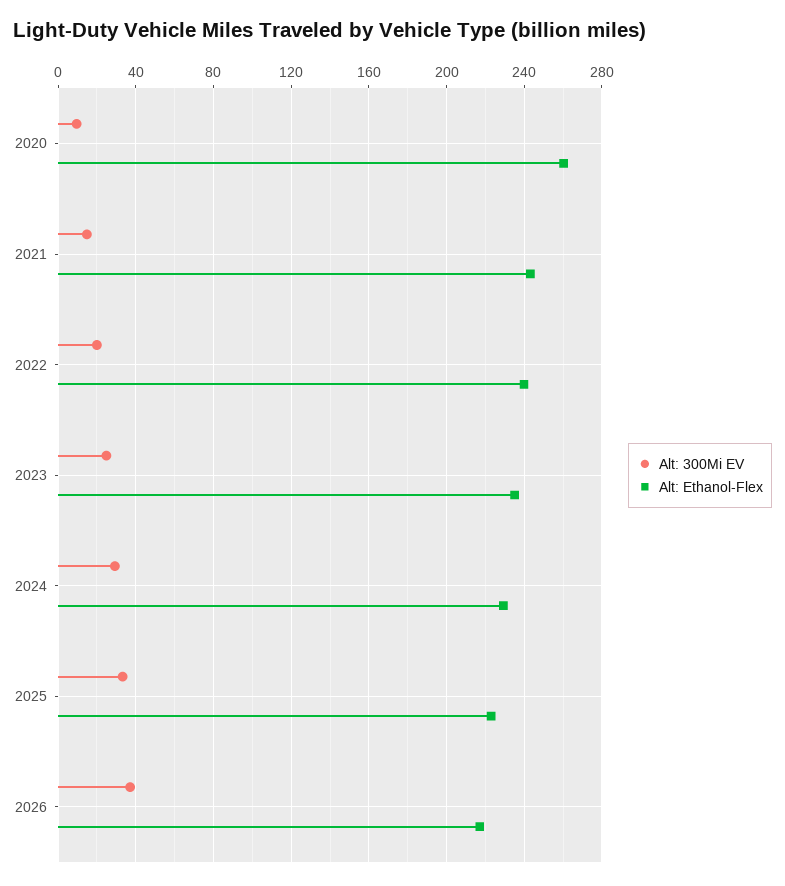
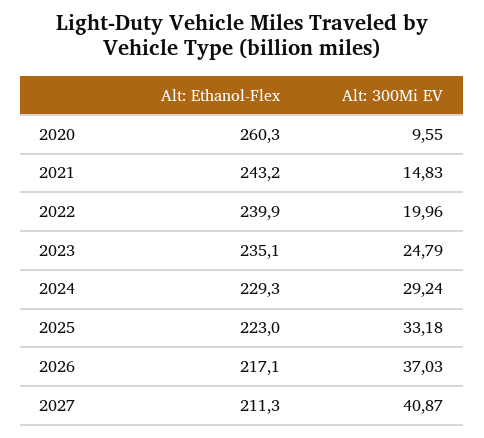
Alt: Ethanol-Flex, 2027: none -> 211.3
Alt: 300Mi EV, 2027: none -> 40.87

